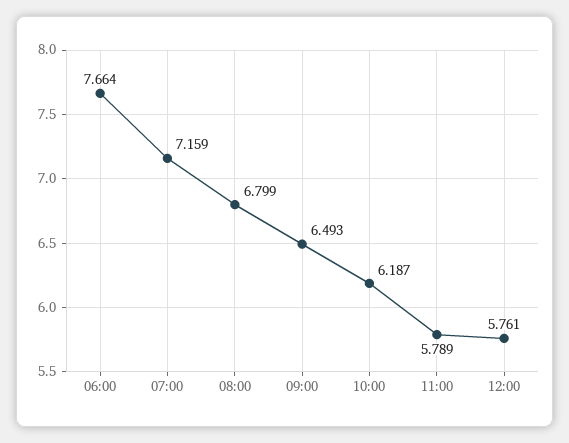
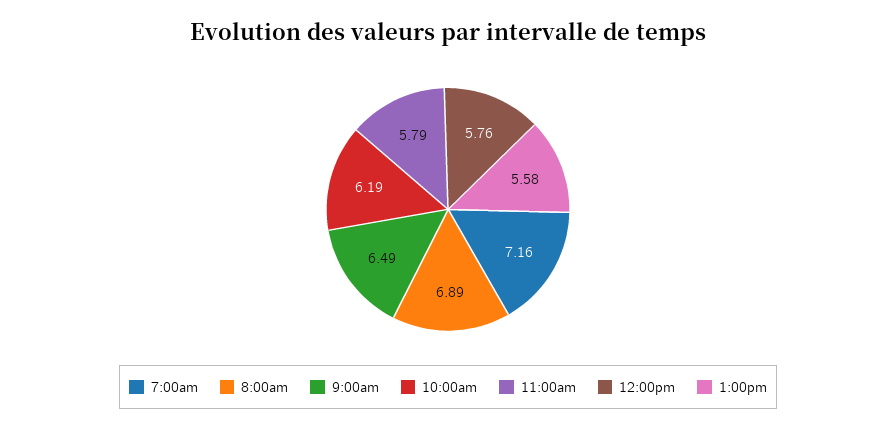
06:00: 7.664 -> none
08:00: 6.799 -> 6.89
1:00pm: none -> 5.58

